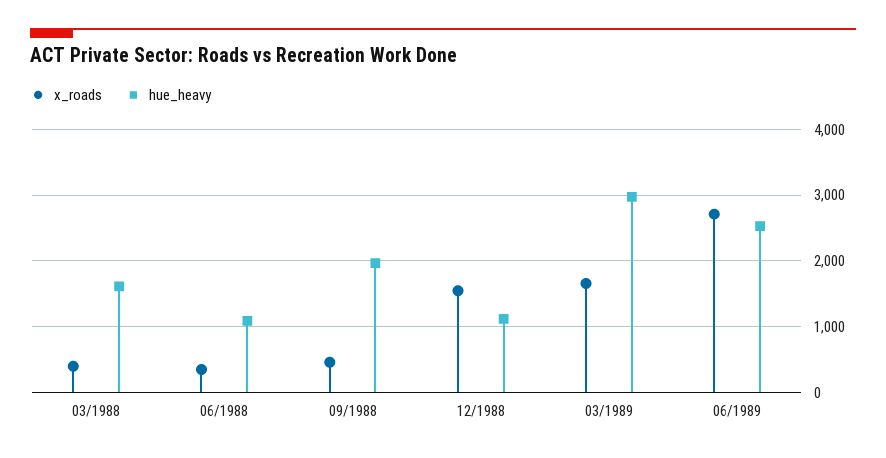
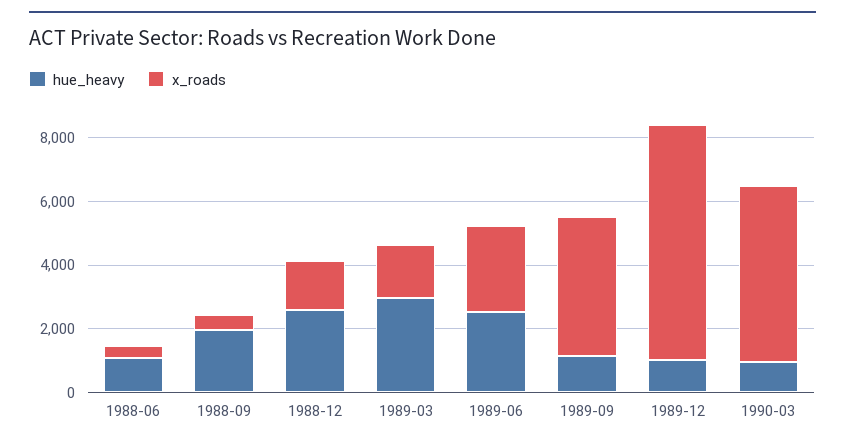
x_roads, 03/1988: 400 -> none
hue_heavy, 03/1988: 1600 -> none
hue_heavy, 12/1988: 1100 -> 2500
hue_heavy, 1989-09: none -> 1000
x_roads, 1989-09: none -> 4500
hue_heavy, 1989-12: none -> 1000
x_roads, 1989-12: none -> 7500
hue_heavy, 1990-03: none -> 1000
x_roads, 1990-03: none -> 5500

